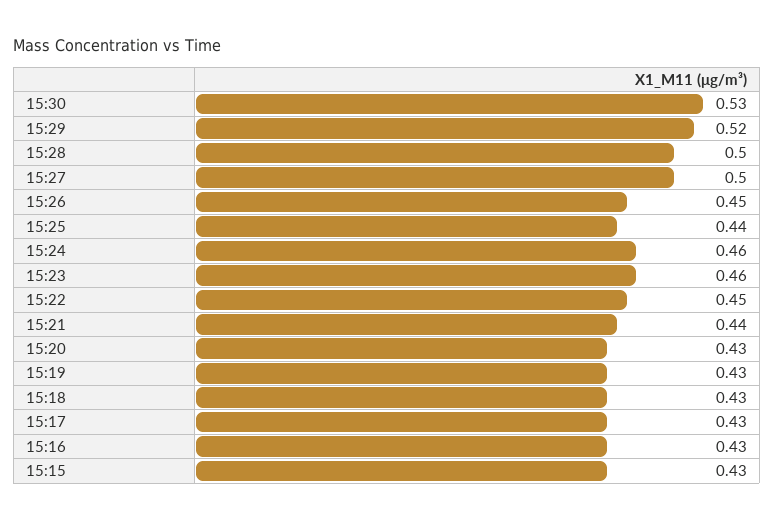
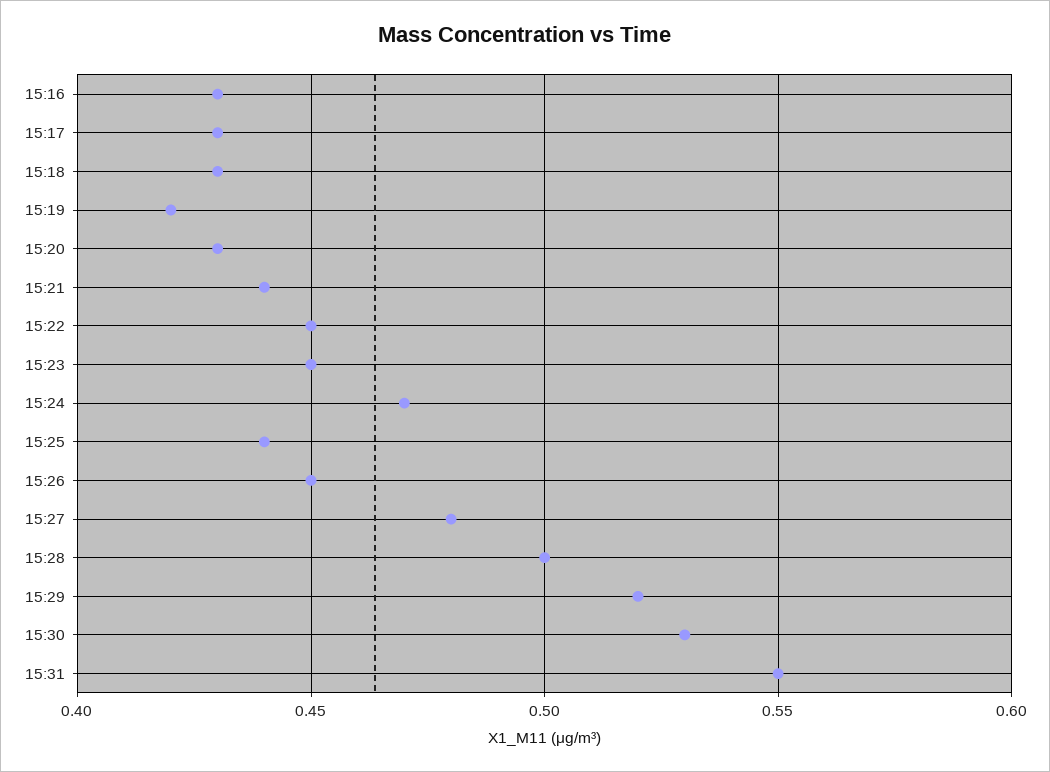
15:27: 0.5 -> 0.48
15:24: 0.46 -> 0.47
15:23: 0.46 -> 0.45
15:19: 0.43 -> 0.42
15:15: 0.43 -> none
15:31: none -> 0.55

